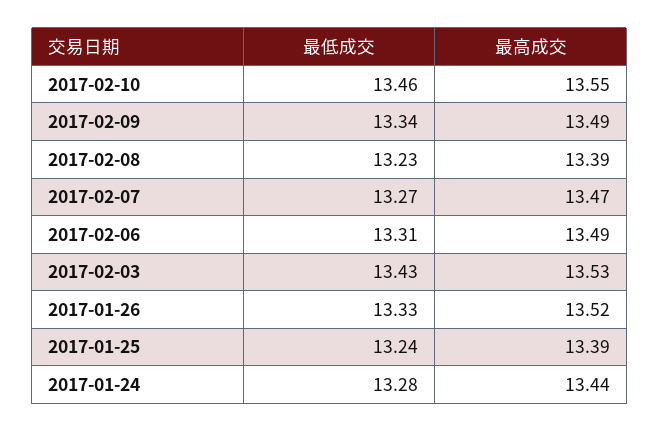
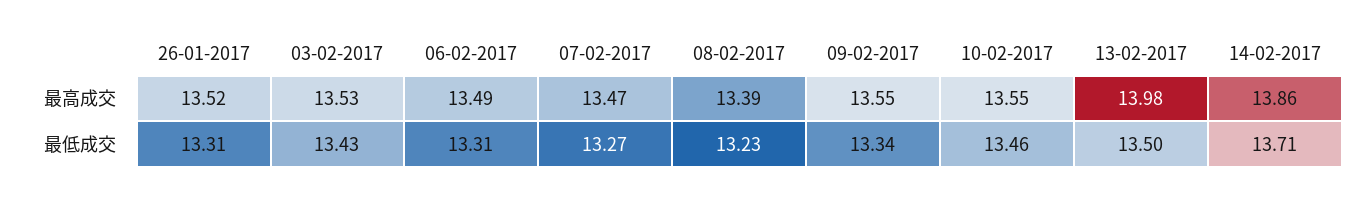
最高成交, 2017-02-09: 13.49 -> 13.55
最低成交, 2017-01-26: 13.33 -> 13.31
最低成交, 2017-01-25: 13.24 -> none
最高成交, 2017-01-25: 13.39 -> none
最低成交, 2017-01-24: 13.28 -> none
最高成交, 2017-01-24: 13.44 -> none
最高成交, 13-02-2017: none -> 13.98
最高成交, 14-02-2017: none -> 13.86
最低成交, 13-02-2017: none -> 13.5
最低成交, 14-02-2017: none -> 13.71

